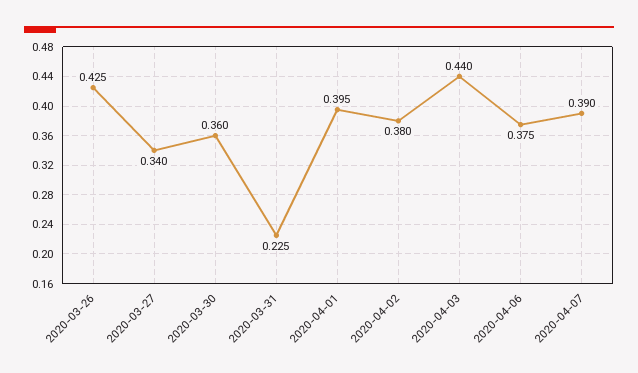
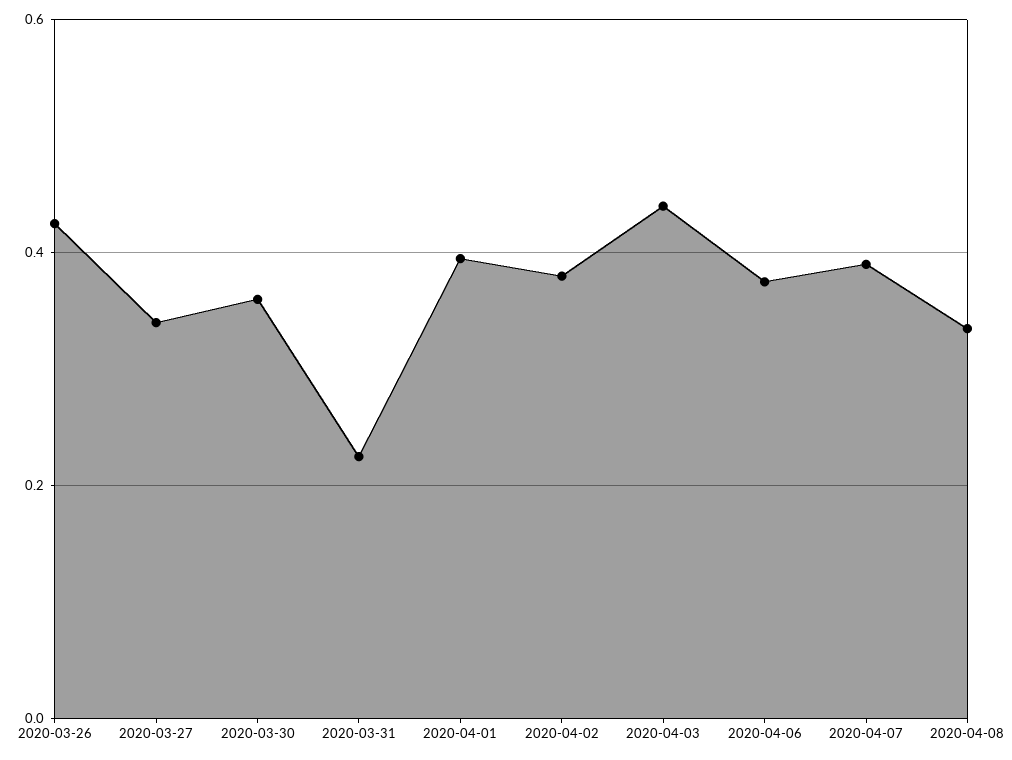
2020-04-08: none -> 0.34

